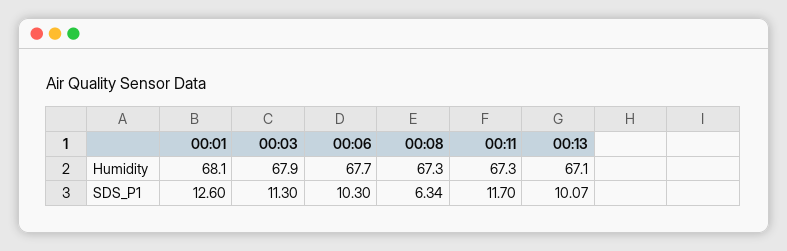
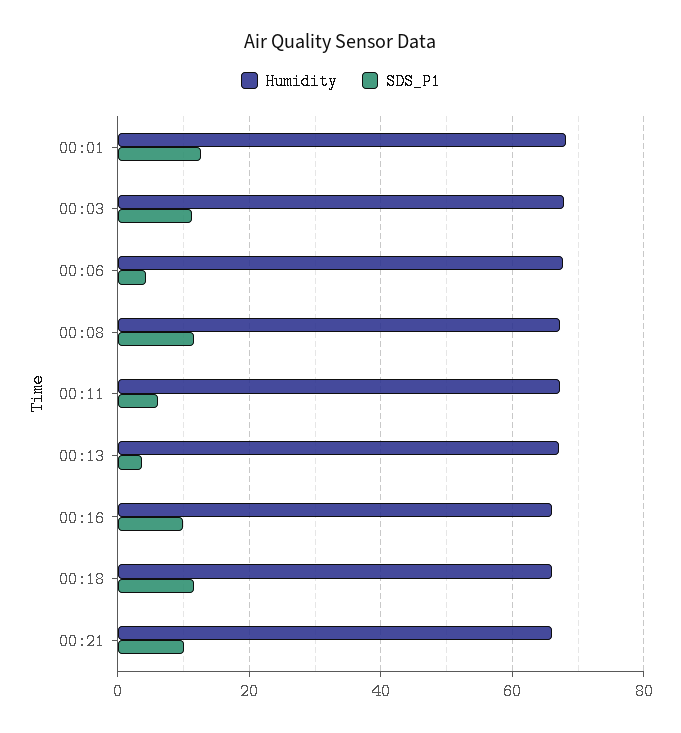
SDS_P1, 00:06: 10.3 -> 4
SDS_P1, 00:08: 6.34 -> 12
SDS_P1, 00:11: 11.7 -> 6
SDS_P1, 00:13: 10.07 -> 4
Humidity, 00:16: none -> 66
SDS_P1, 00:16: none -> 10
Humidity, 00:18: none -> 66
SDS_P1, 00:18: none -> 12
Humidity, 00:21: none -> 66
SDS_P1, 00:21: none -> 10

